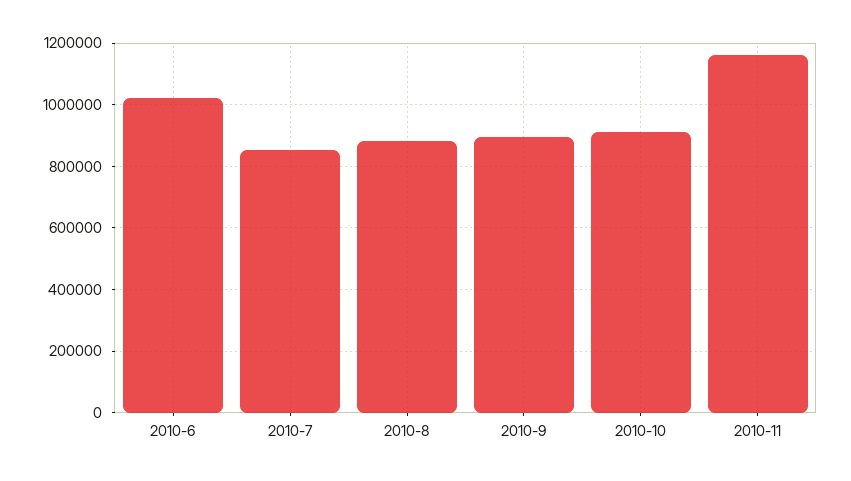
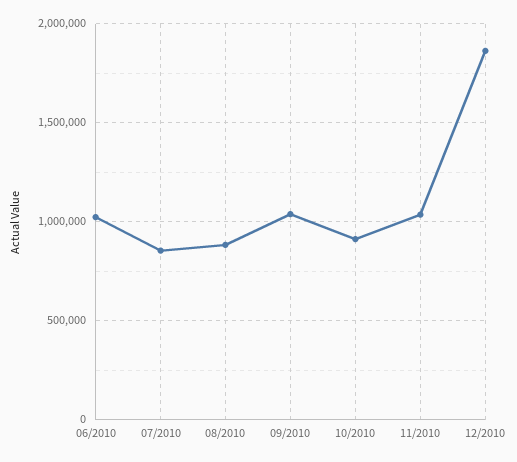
2010-9: 900000 -> 1050000
2010-11: 1160000 -> 1050000
12/2010: none -> 1850000

